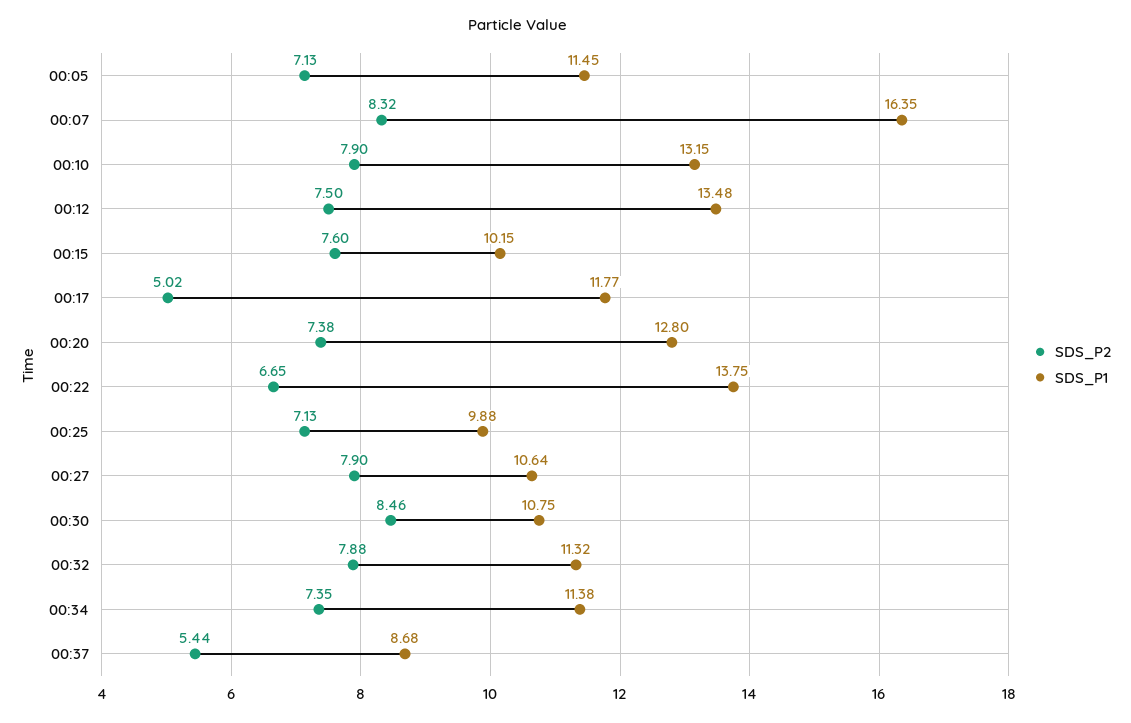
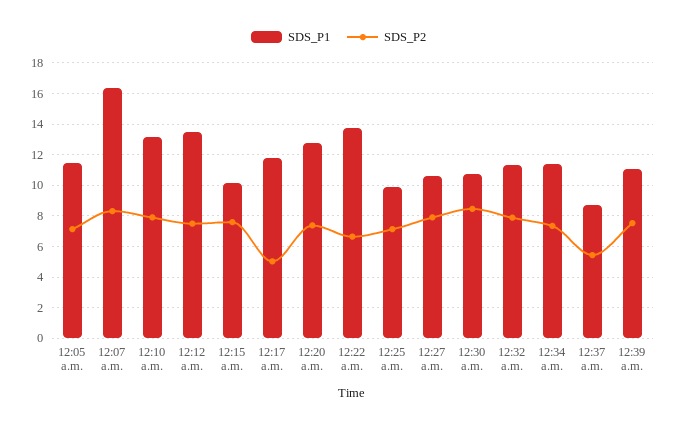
SDS_P1, 12:39 a.m.: none -> 11
SDS_P2, 12:39 a.m.: none -> 7.5

